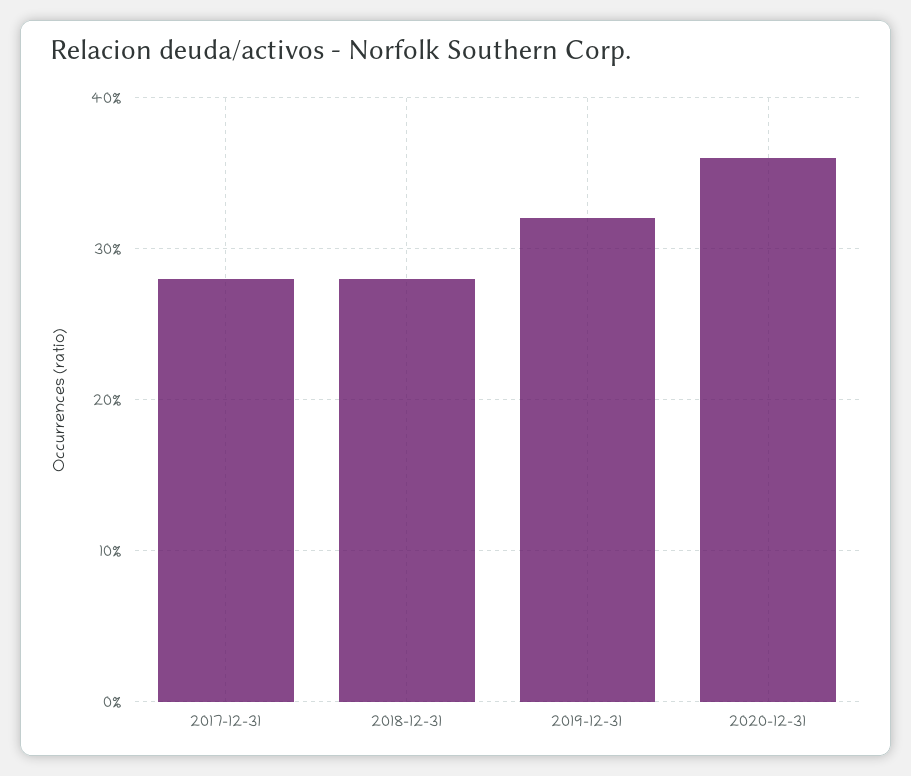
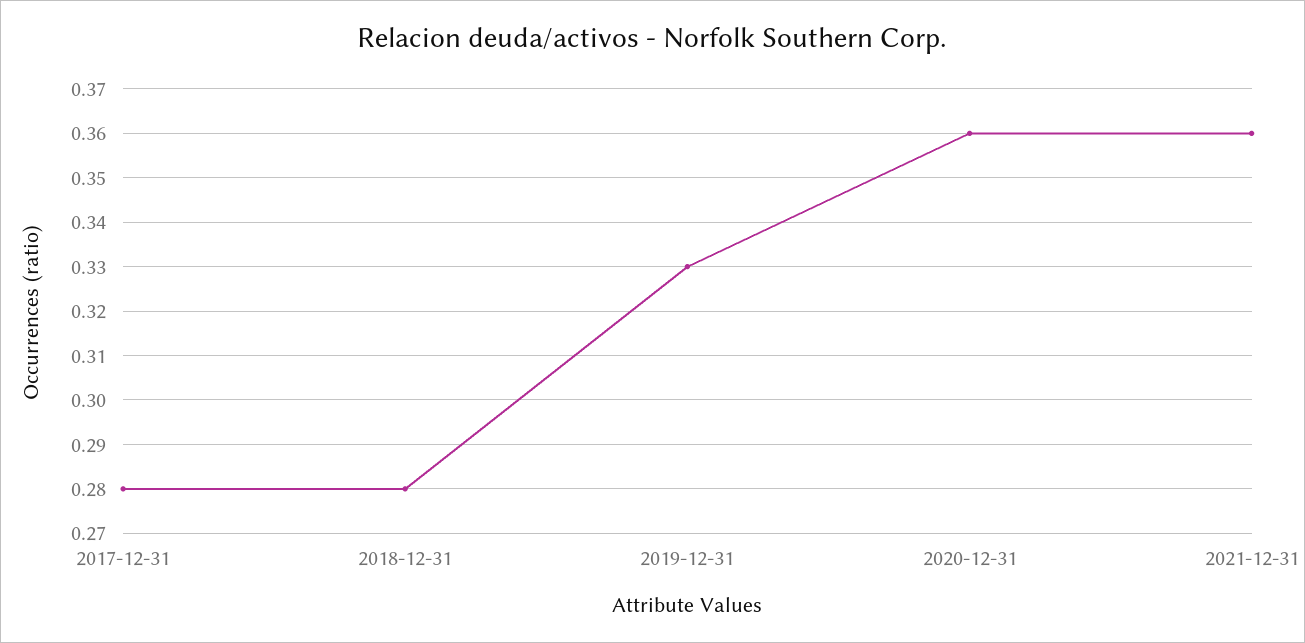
2019-12-31: 0.32 -> 0.33
2021-12-31: none -> 0.36

